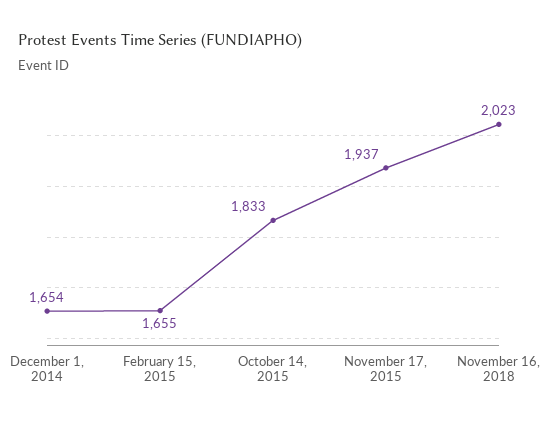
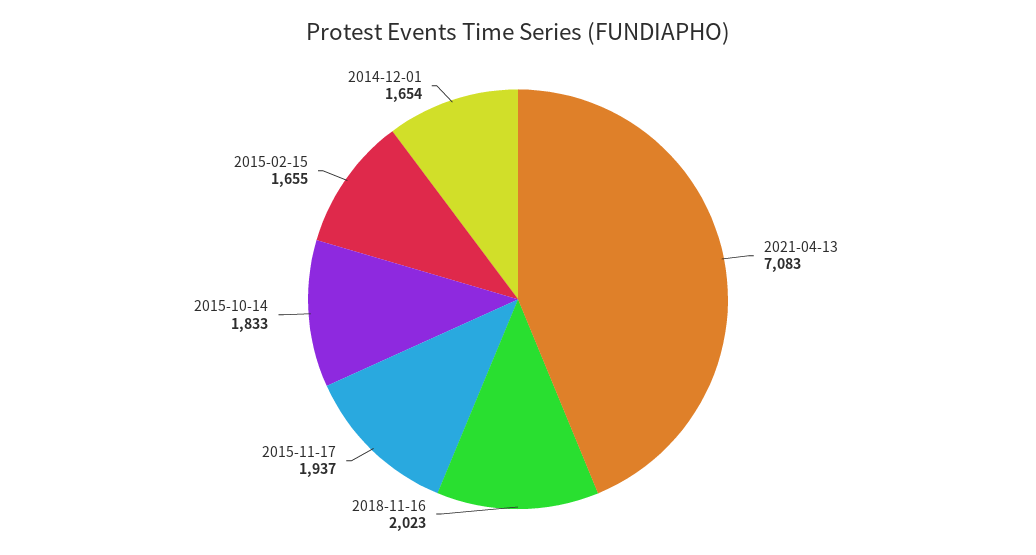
2021-04-13: none -> 7083

